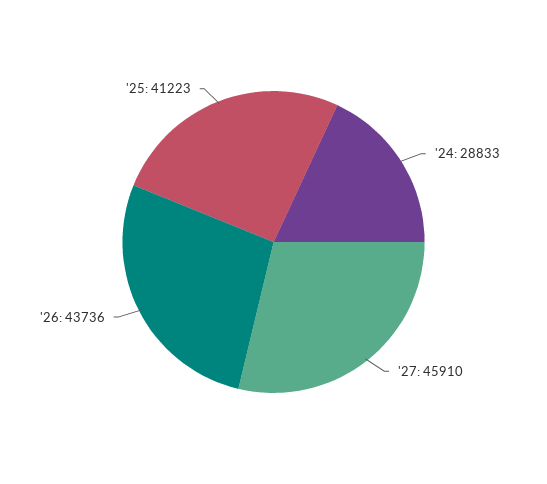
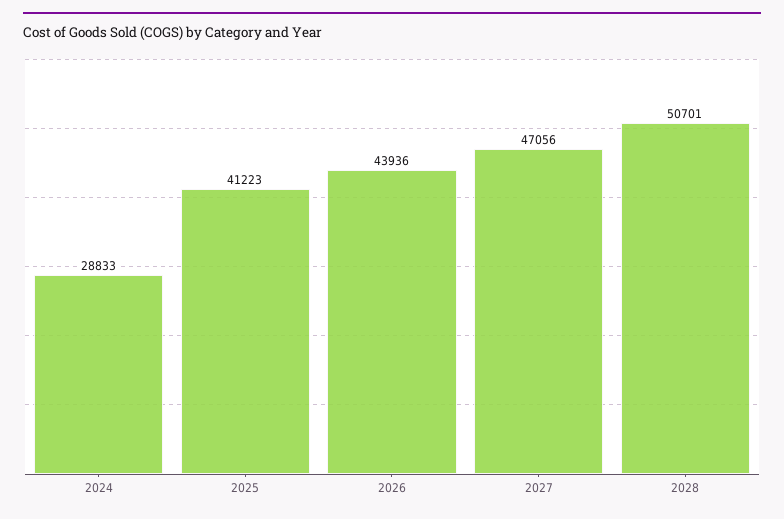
'27: 45910 -> 47056
'26: 43736 -> 43936
2028: none -> 50701

